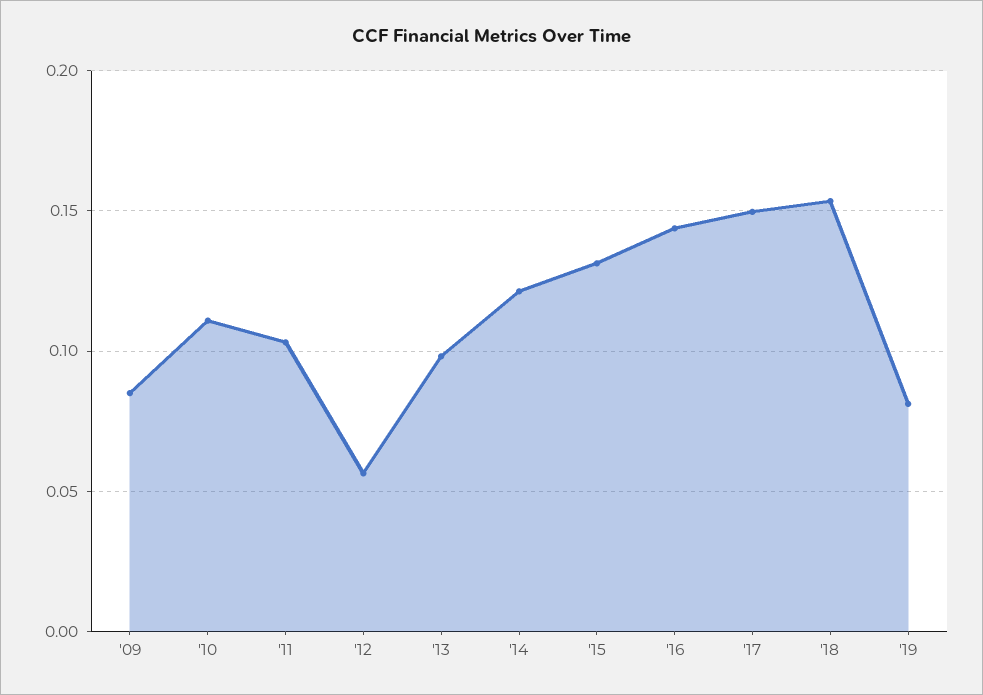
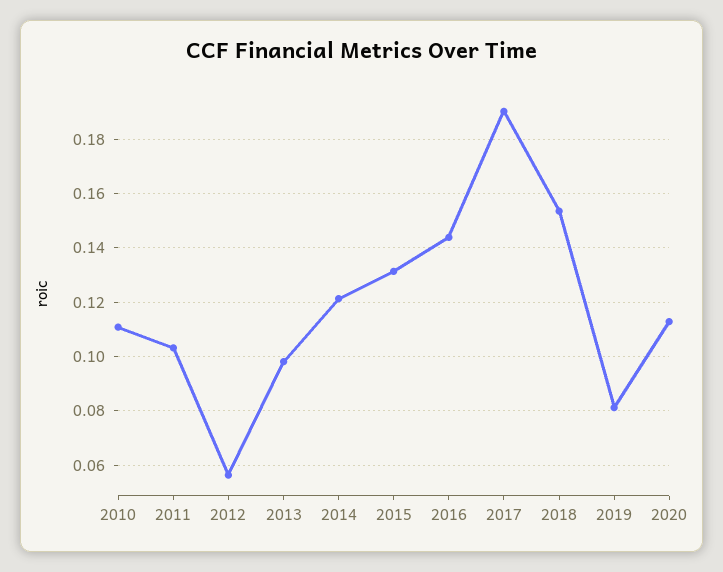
'09: 0.085 -> none
'17: 0.15 -> 0.19
2020: none -> 0.1125

